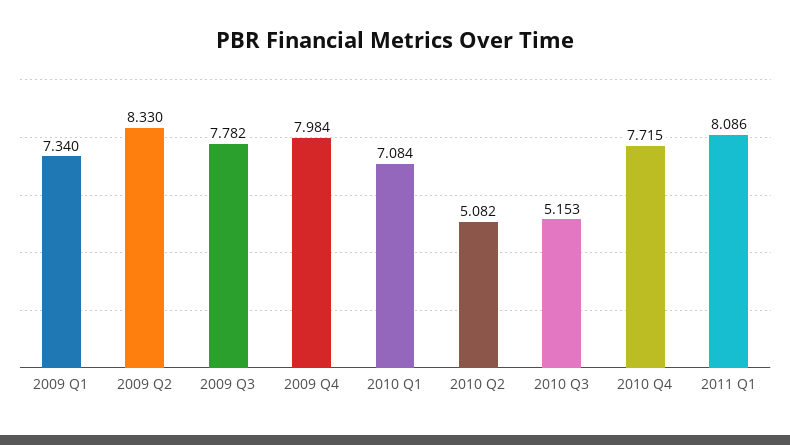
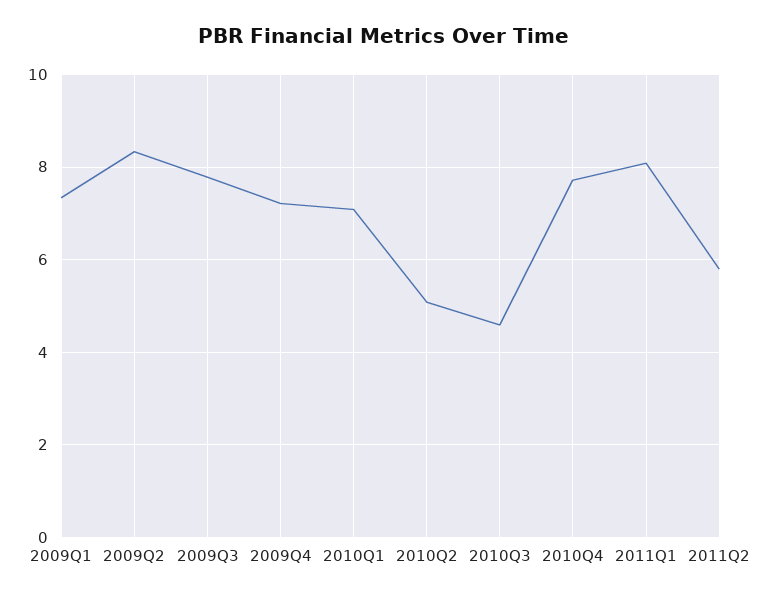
2009 Q4: 7.984 -> 7.2
2010 Q3: 5.153 -> 4.6
2011Q2: none -> 5.8

